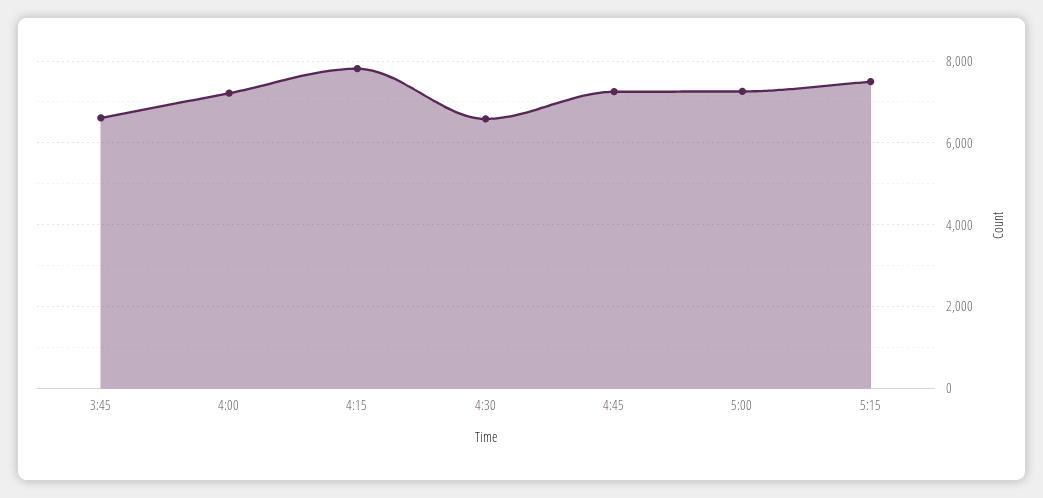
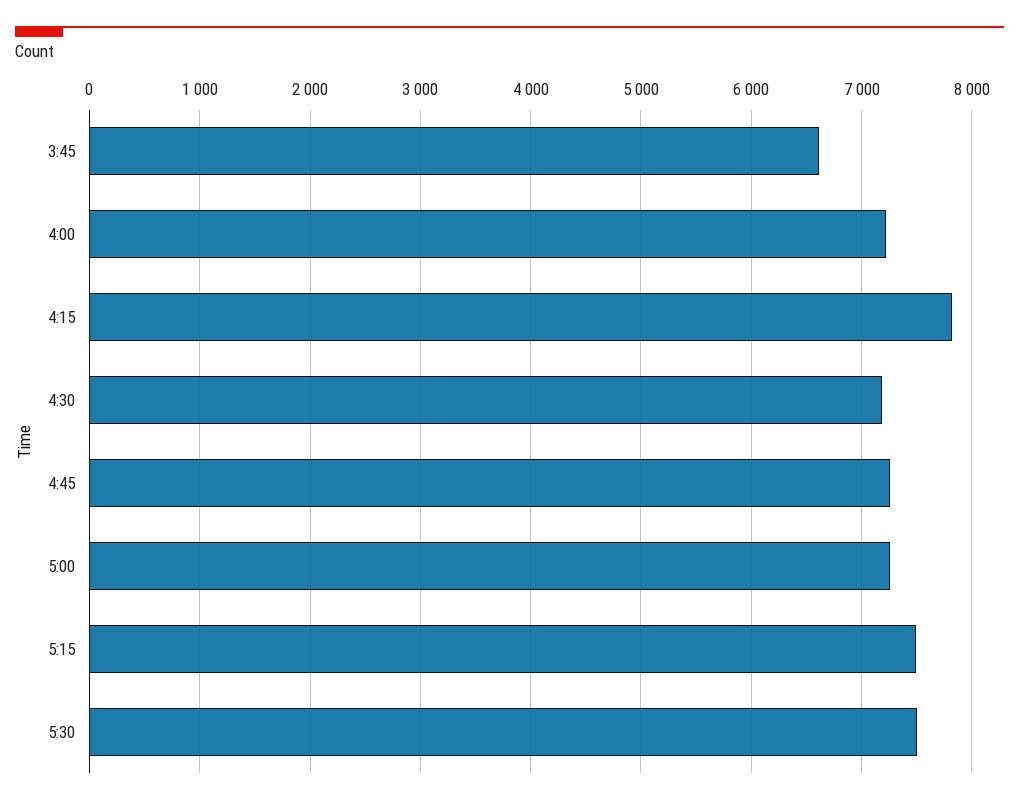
4:30: 6600 -> 7200
5:30: none -> 7500

